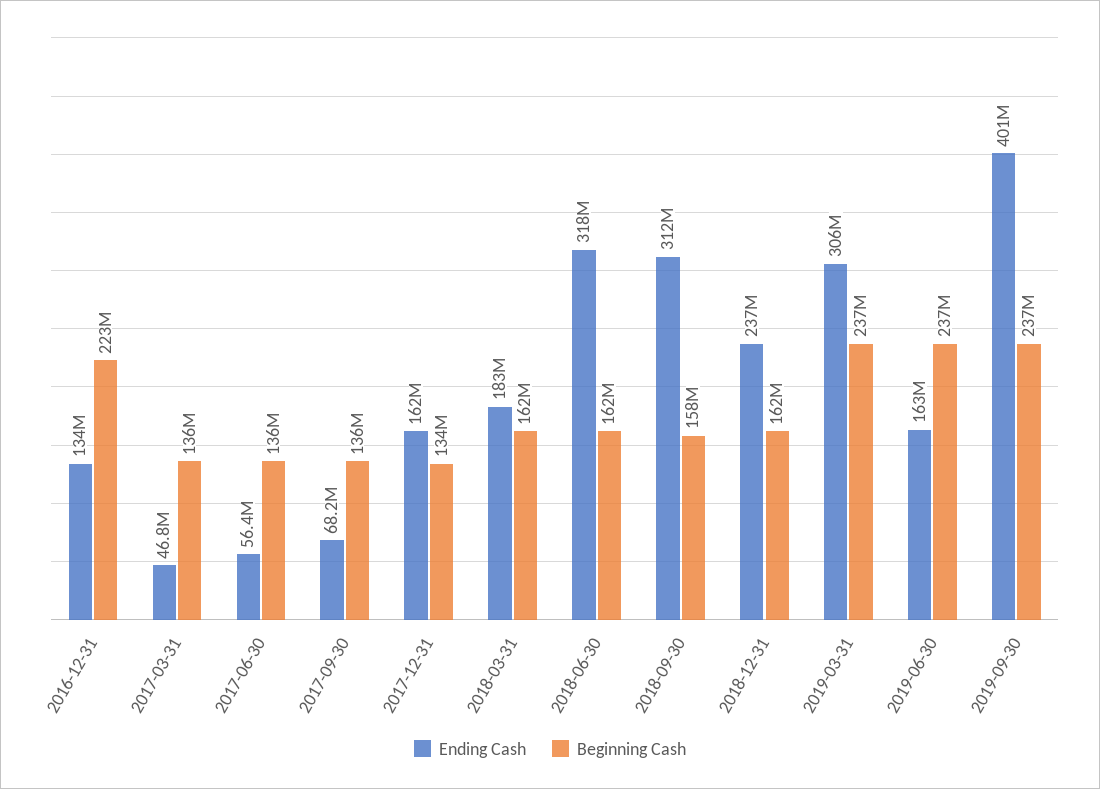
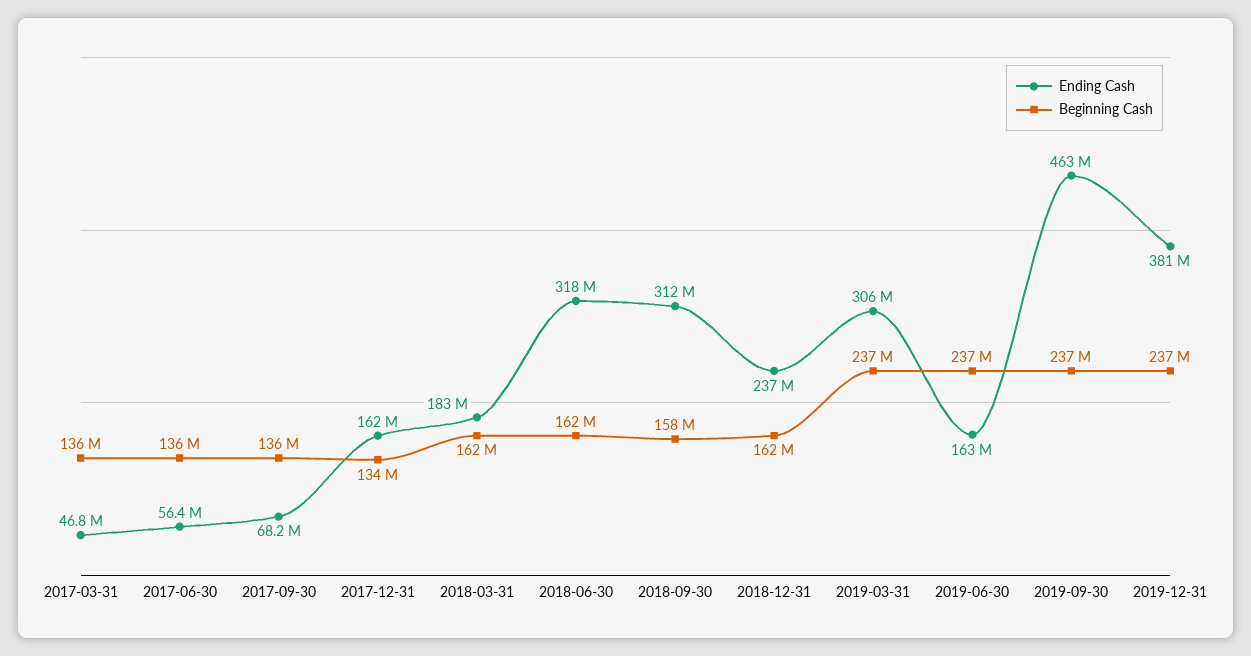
Ending Cash, 2016-12-31: 134000000 -> none
Beginning Cash, 2016-12-31: 223000000 -> none
Ending Cash, 2019-09-30: 401000000 -> 463000000
Ending Cash, 2019-12-31: none -> 381000000
Beginning Cash, 2019-12-31: none -> 237000000

